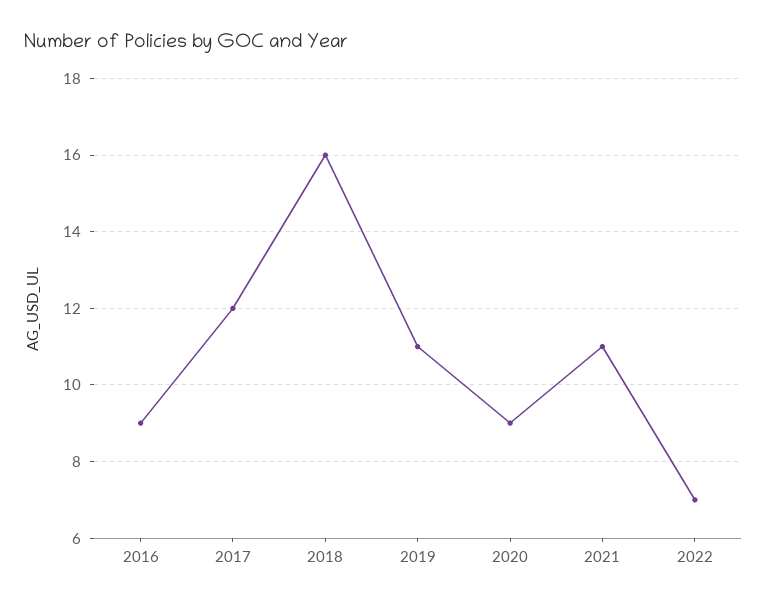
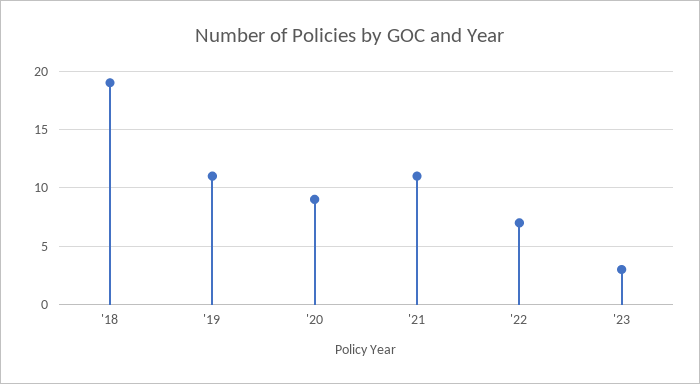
2016: 9 -> none
2017: 12 -> none
2018: 16 -> 19
'23: none -> 3

